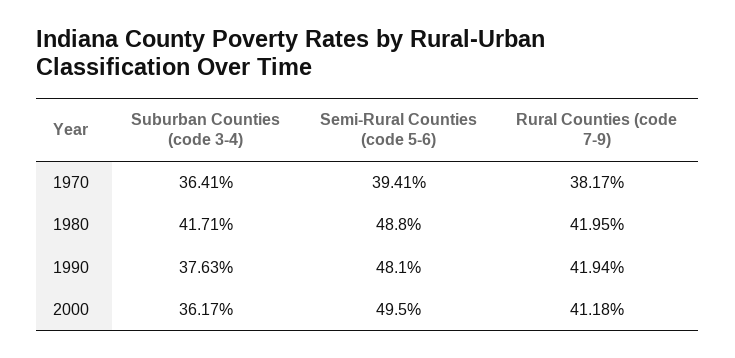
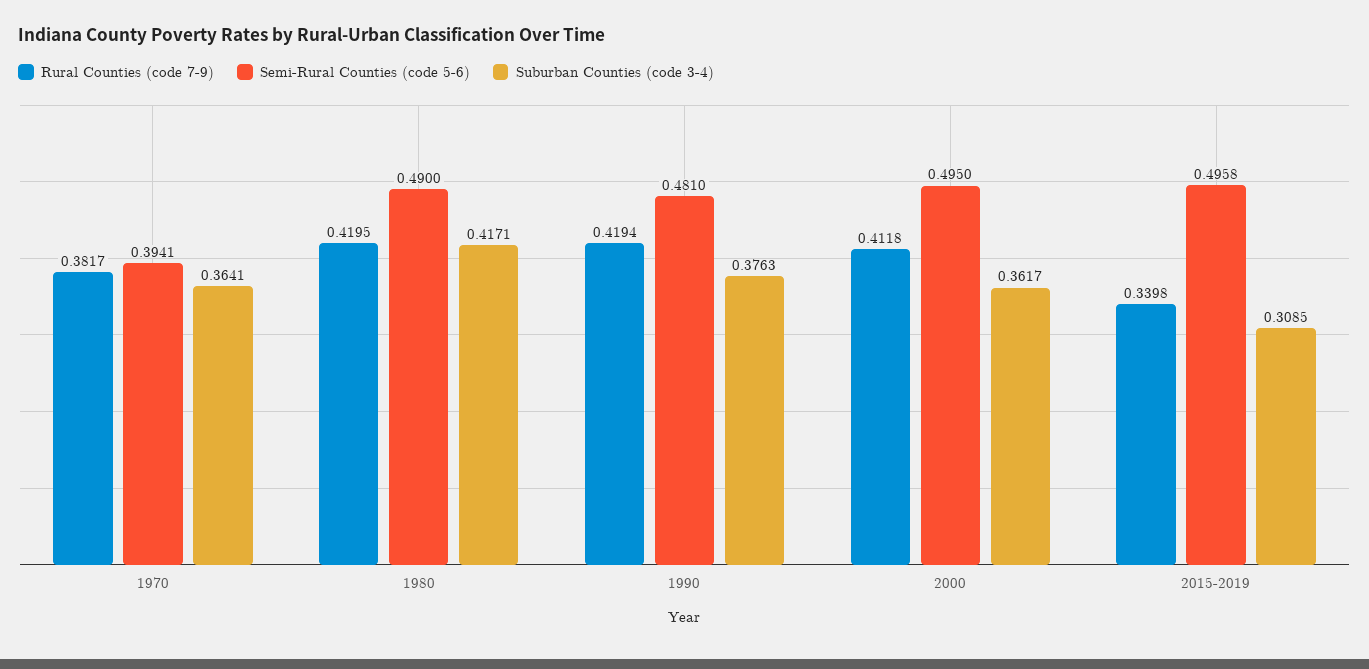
Semi-Rural Counties (code 5-6), 1980: 0.488 -> 0.49
Rural Counties (code 7-9), 2015-2019: none -> 0.3398
Semi-Rural Counties (code 5-6), 2015-2019: none -> 0.4958
Suburban Counties (code 3-4), 2015-2019: none -> 0.3085

